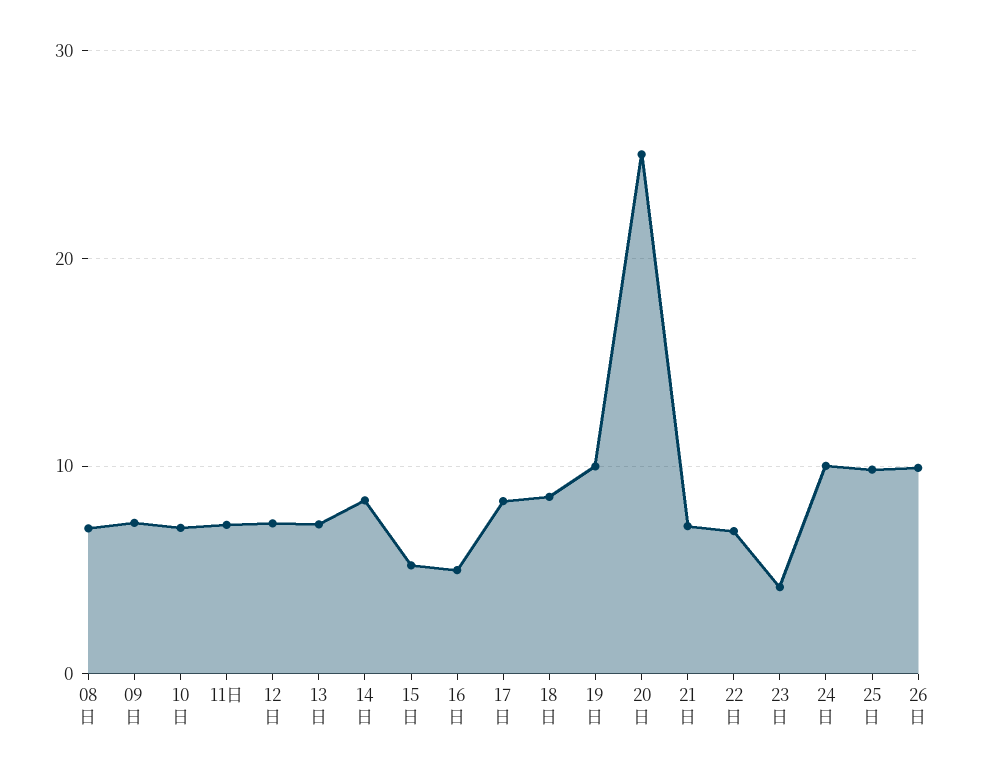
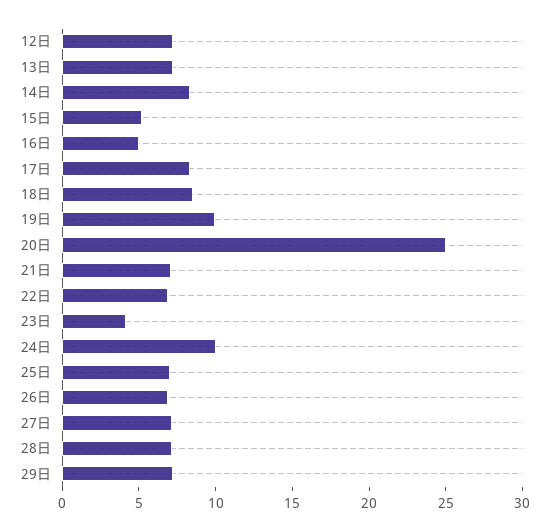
08日: 7 -> none
09日: 7 -> none
10日: 7 -> none
11日: 7 -> none
25日: 10 -> 7
26日: 10 -> 7
27日: none -> 7
28日: none -> 7
29日: none -> 7

